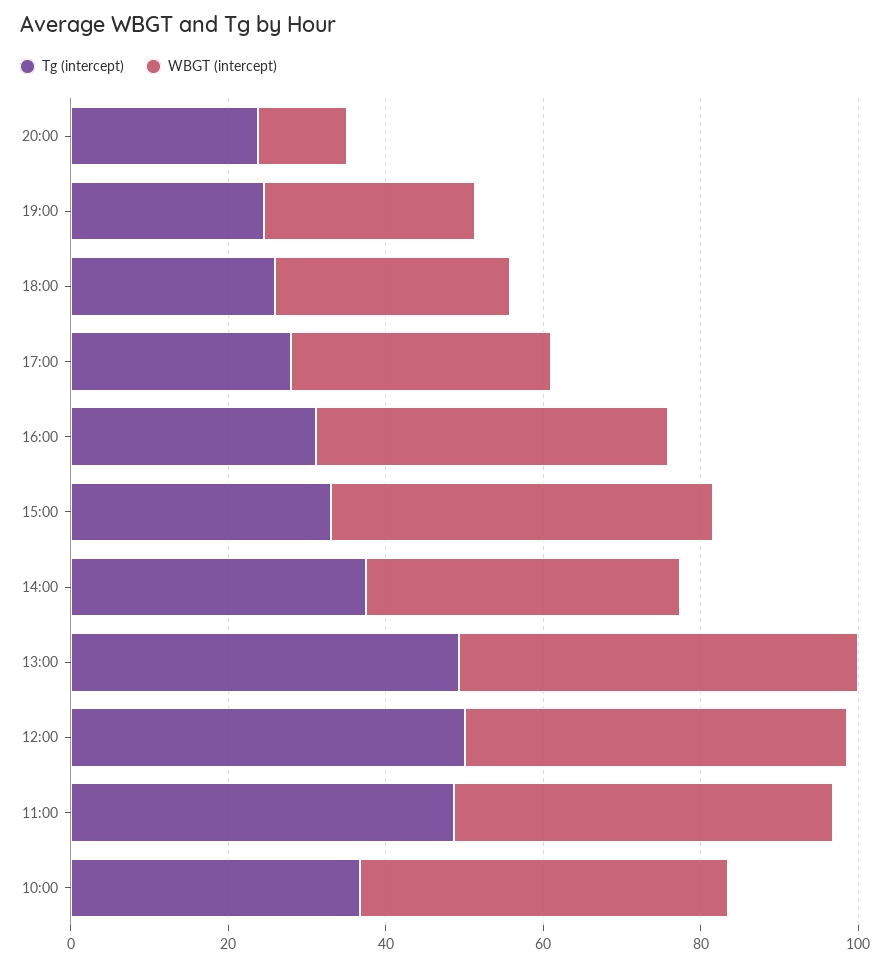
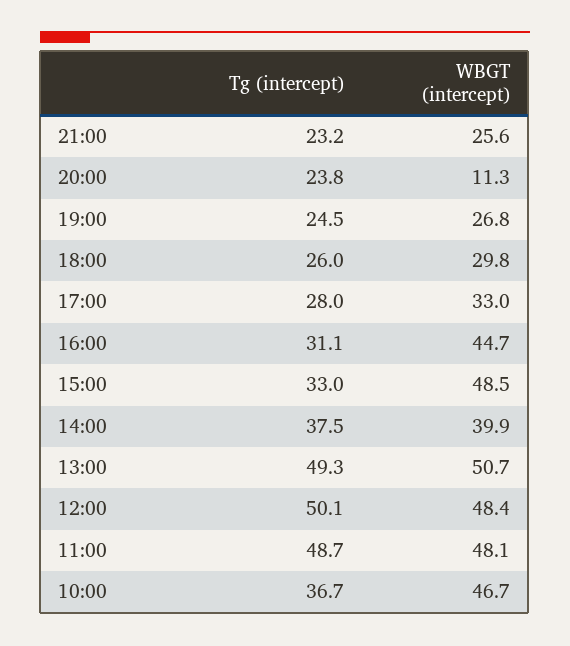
Tg (intercept), 21:00: none -> 23.2
WBGT (intercept), 21:00: none -> 25.6

